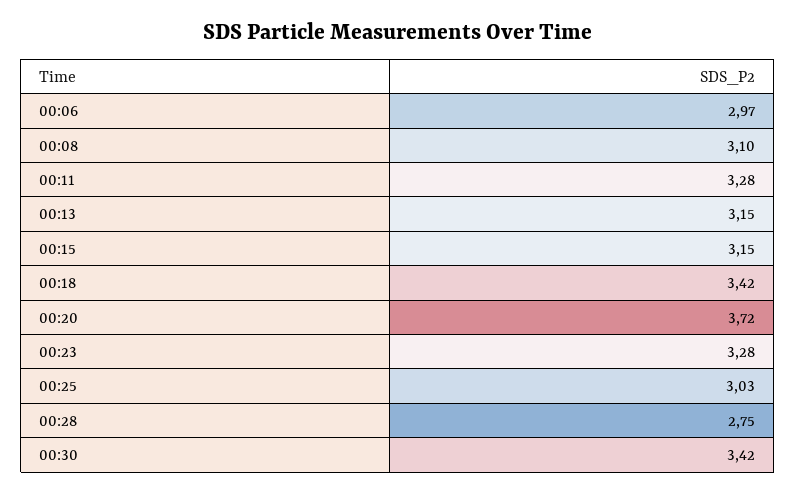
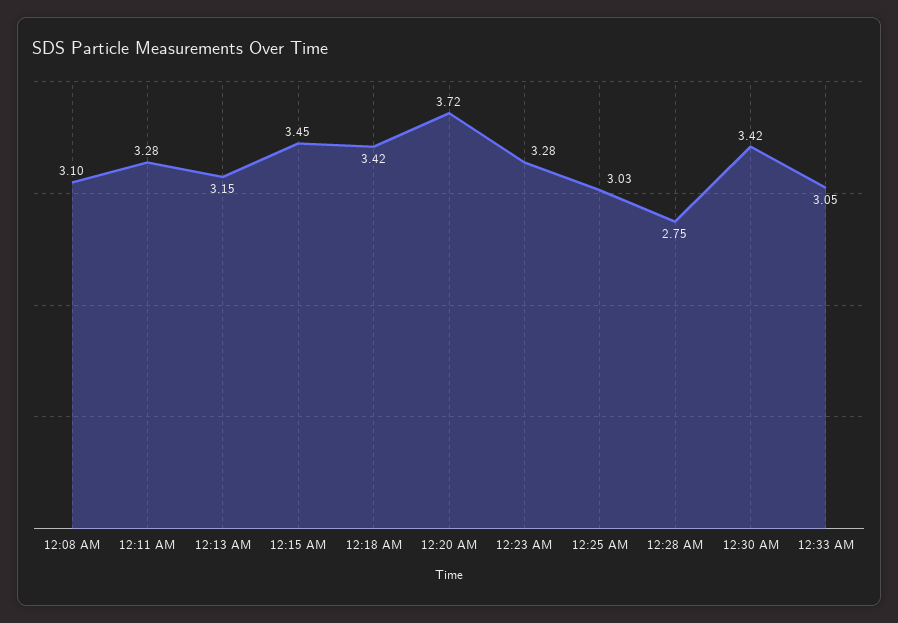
00:06: 2.97 -> none
00:15: 3.15 -> 3.45
12:33 AM: none -> 3.05

